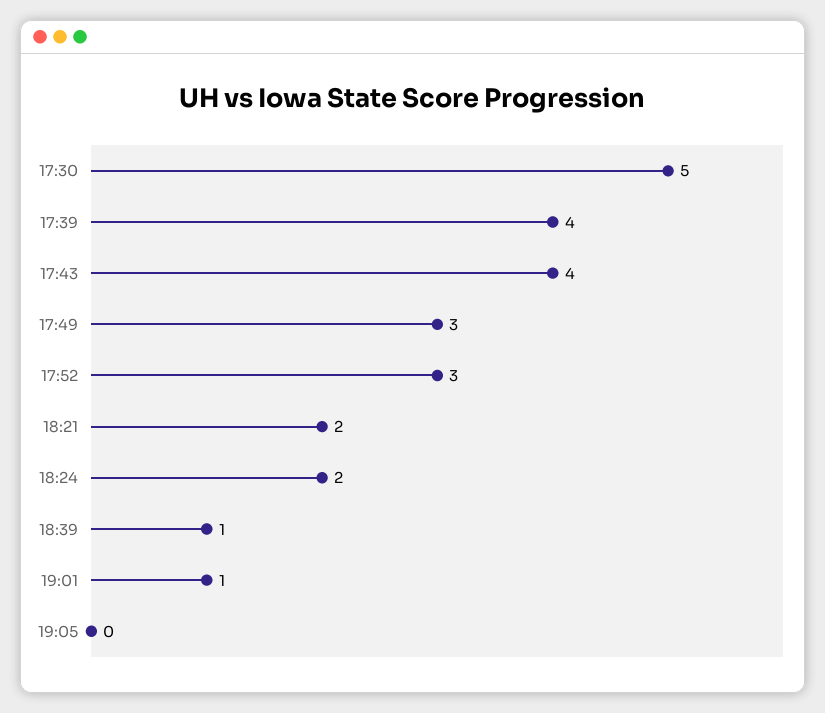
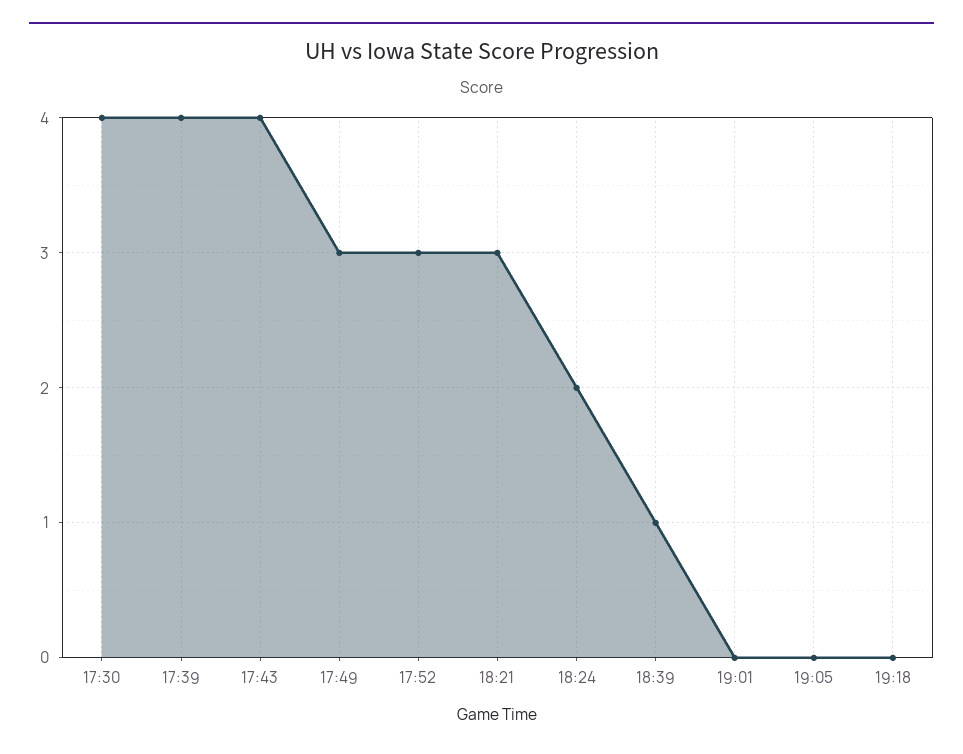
17:30: 5 -> 4
18:21: 2 -> 3
19:01: 1 -> 0
19:18: none -> 0

